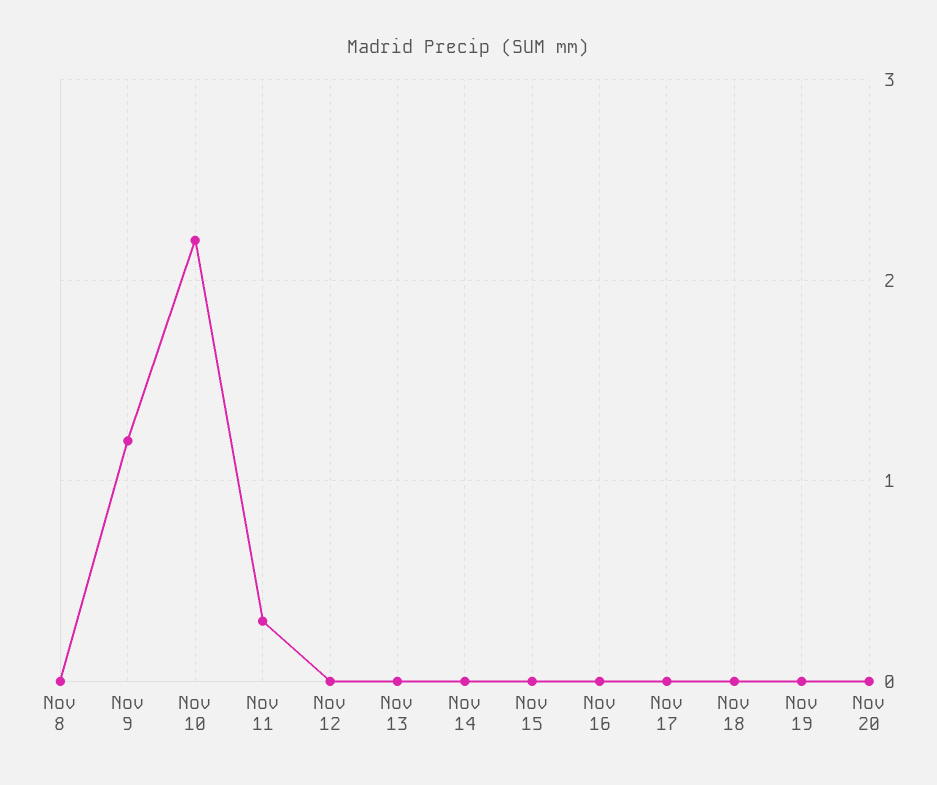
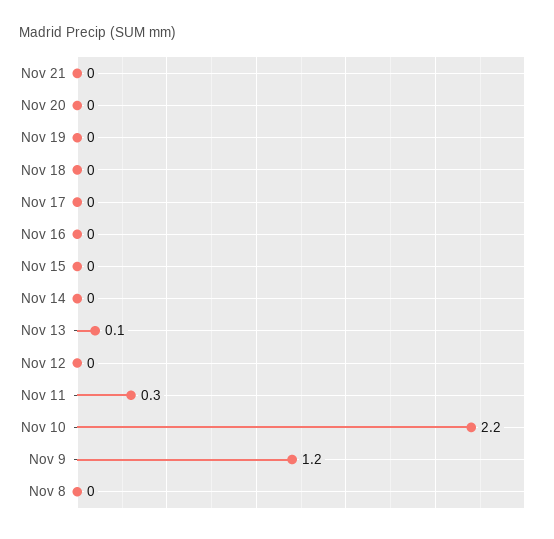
Nov 13: 0 -> 0.1
Nov 21: none -> 0

